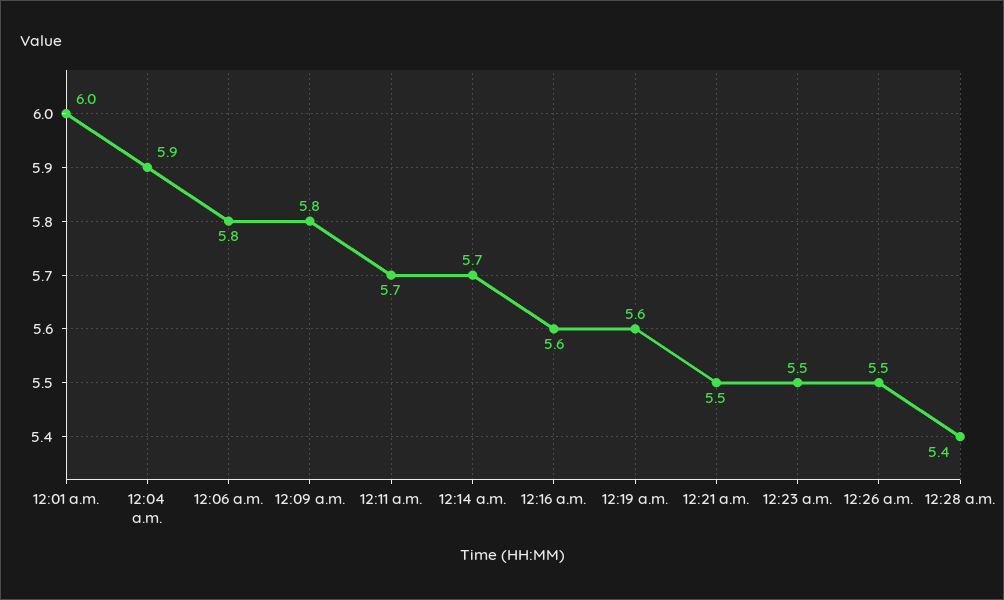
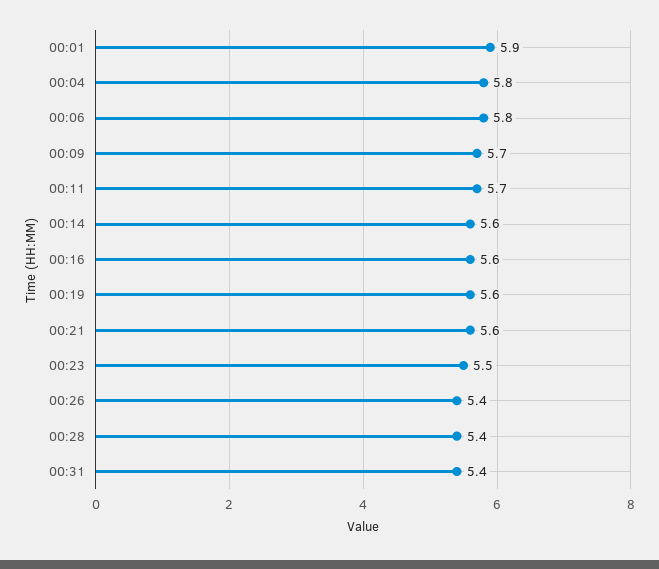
12:01 a.m.: 6 -> 5.9
12:04 a.m.: 5.9 -> 5.8
12:09 a.m.: 5.8 -> 5.7
12:14 a.m.: 5.7 -> 5.6
12:21 a.m.: 5.5 -> 5.6
12:26 a.m.: 5.5 -> 5.4
00:31: none -> 5.4

